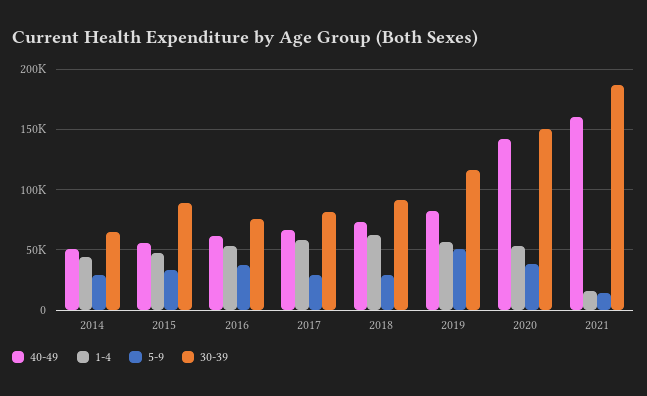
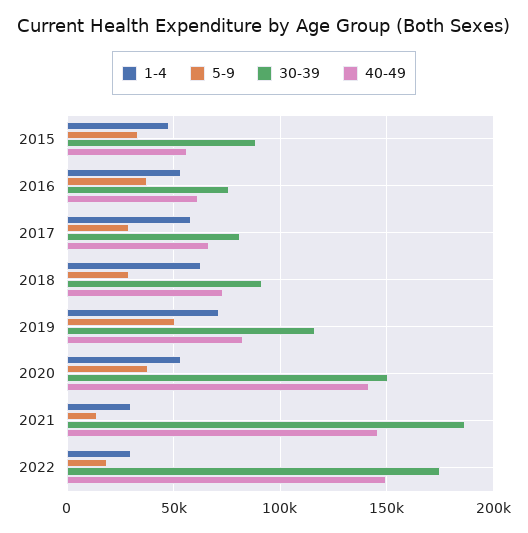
40-49, 2014: 50000 -> none
1-4, 2014: 45000 -> none
5-9, 2014: 30000 -> none
30-39, 2014: 65000 -> none
1-4, 2019: 55000 -> 70000
40-49, 2021: 160000 -> 145000
1-4, 2021: 15000 -> 30000
1-4, 2022: none -> 30000
5-9, 2022: none -> 20000
30-39, 2022: none -> 175000
40-49, 2022: none -> 150000

